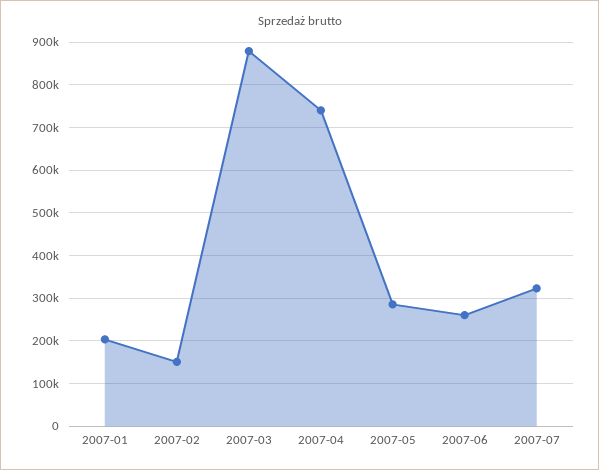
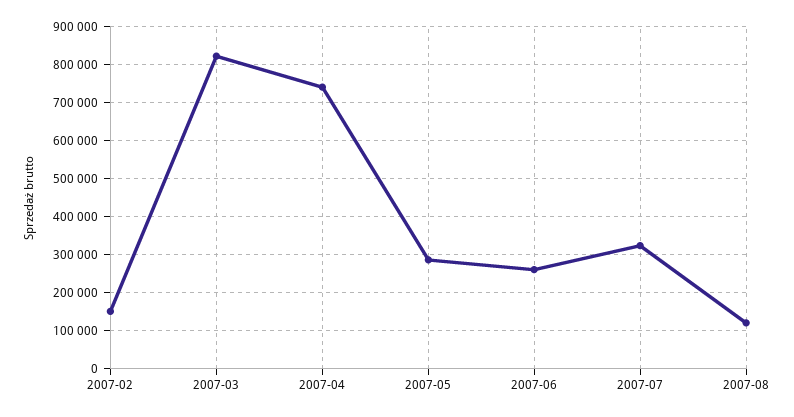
2007-01: 200000 -> none
2007-03: 880000 -> 820000
2007-08: none -> 120000

